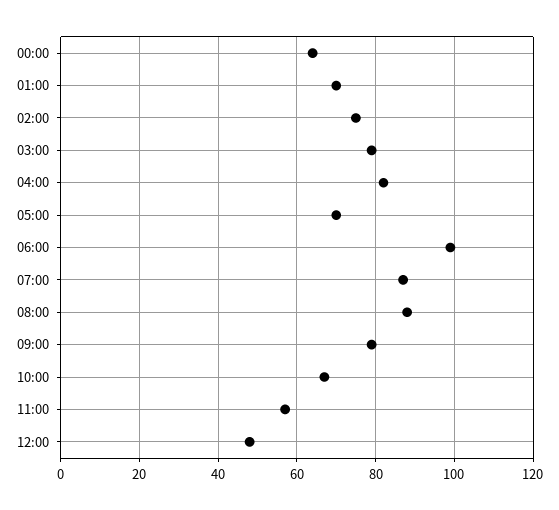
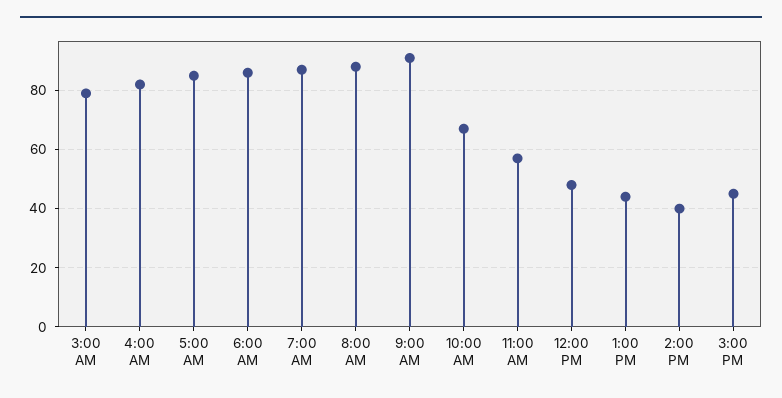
00:00: 65 -> none
01:00: 70 -> none
02:00: 75 -> none
05:00: 70 -> 85
06:00: 100 -> 85
09:00: 80 -> 90
1:00 PM: none -> 45
2:00 PM: none -> 40
3:00 PM: none -> 45

